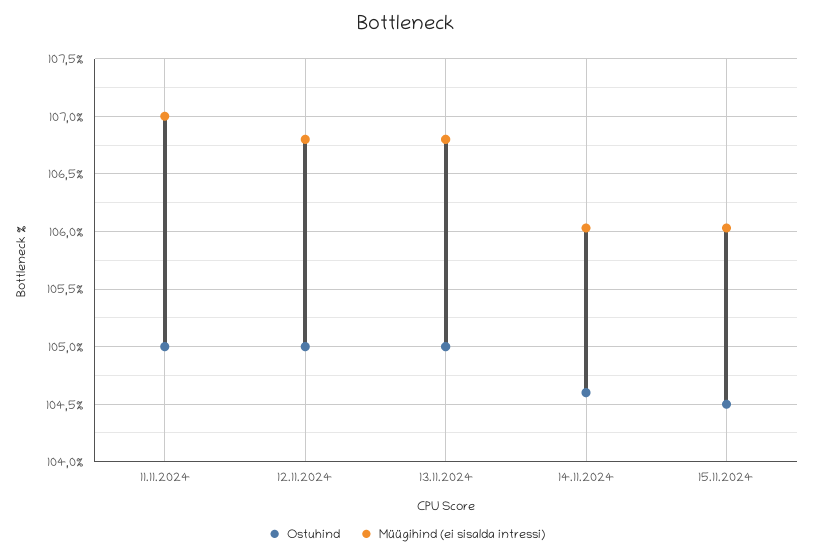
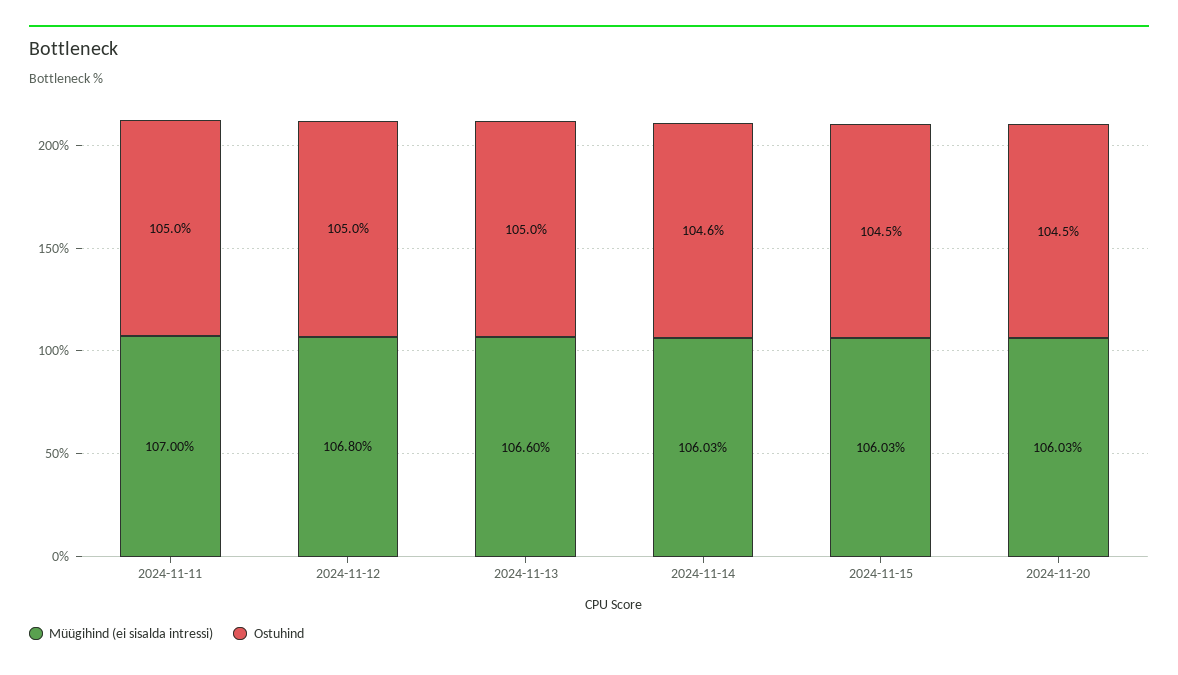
Müügihind (ei sisalda intressi), 13.11.2024: 106.8 -> 106.6
Müügihind (ei sisalda intressi), 2024-11-20: none -> 106.03
Ostuhind, 2024-11-20: none -> 104.5

